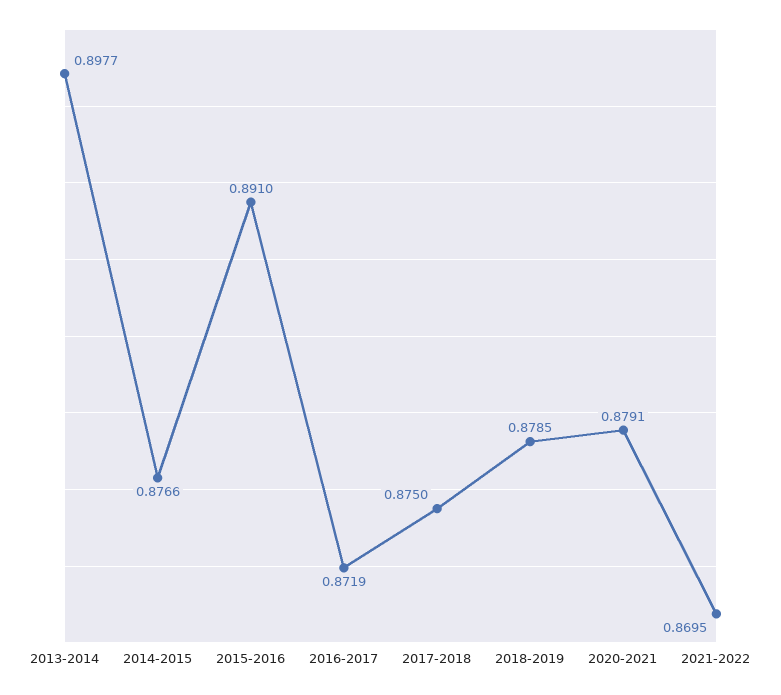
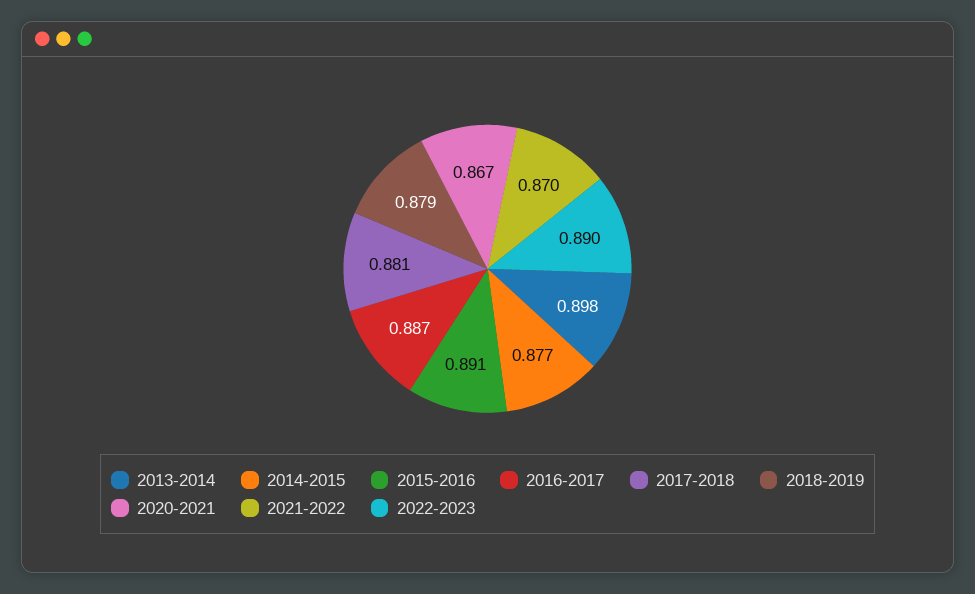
2016-2017: 0.8719 -> 0.887
2017-2018: 0.875 -> 0.881
2020-2021: 0.8791 -> 0.867
2022-2023: none -> 0.89

